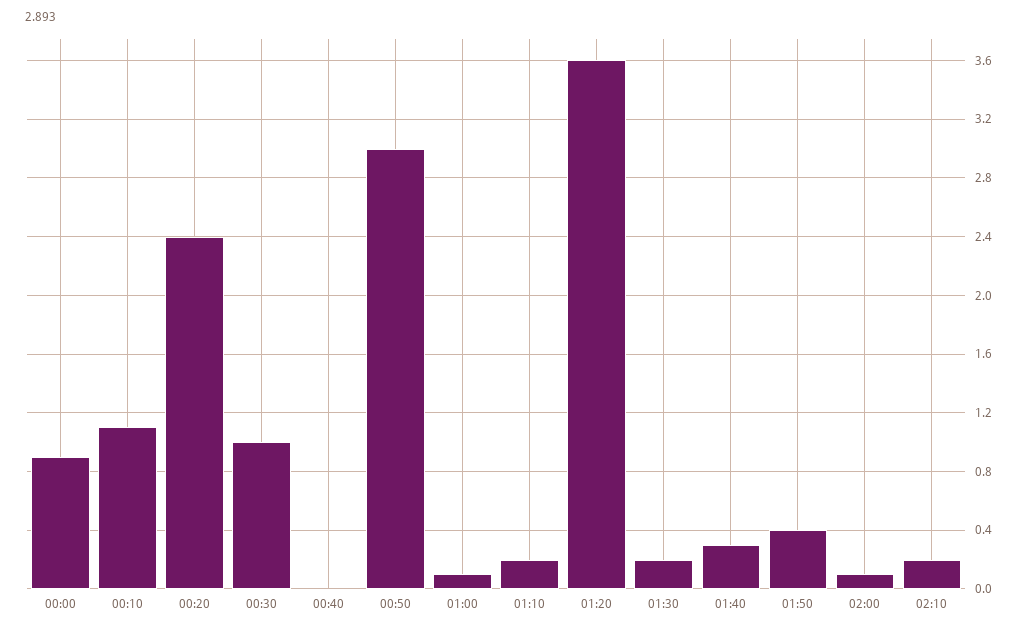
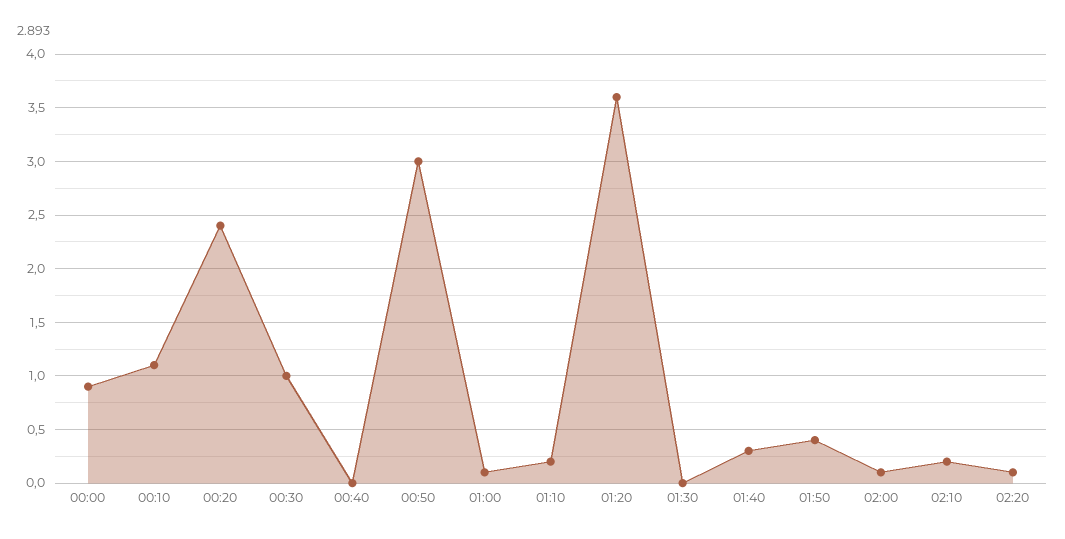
01:30: 0.2 -> 0
02:20: none -> 0.1

